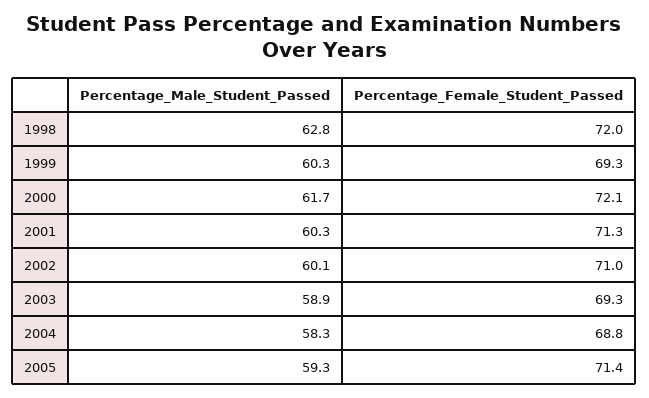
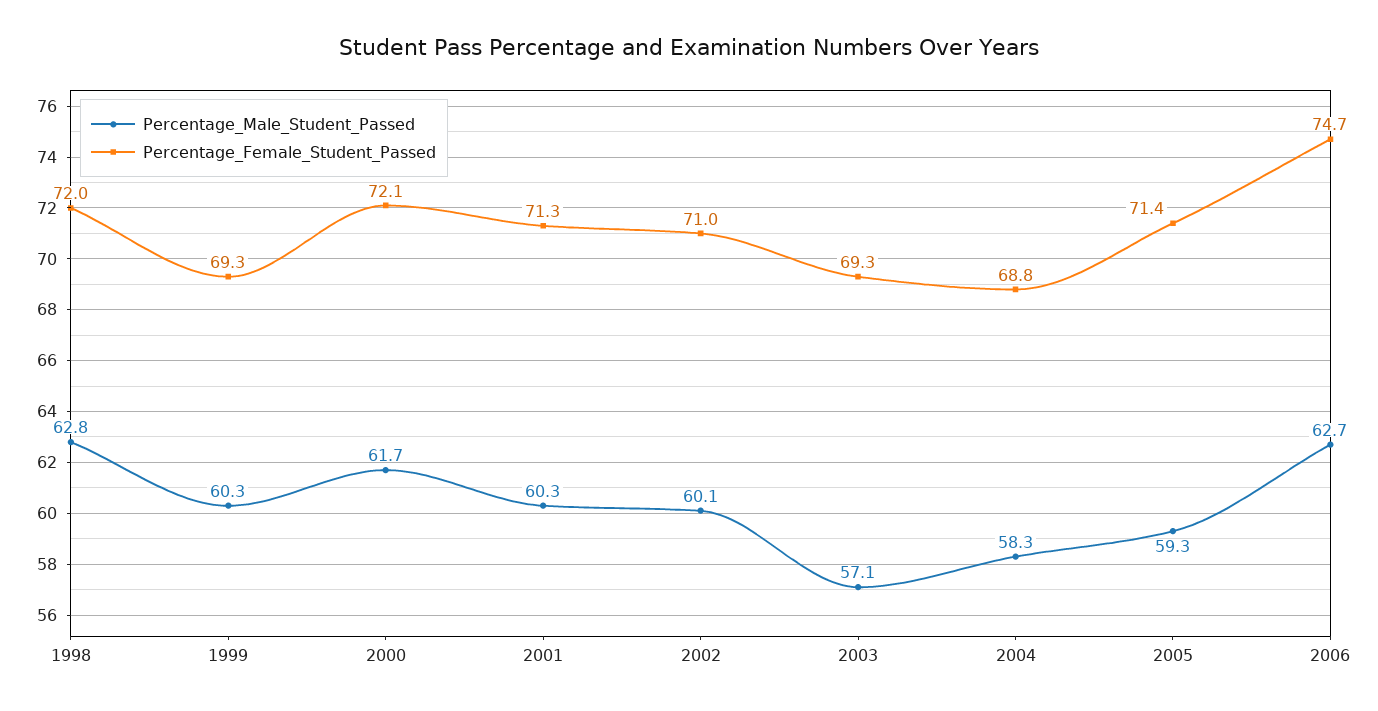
Percentage_Male_Student_Passed, 2003: 58.9 -> 57.1
Percentage_Male_Student_Passed, 2006: none -> 62.7
Percentage_Female_Student_Passed, 2006: none -> 74.7

